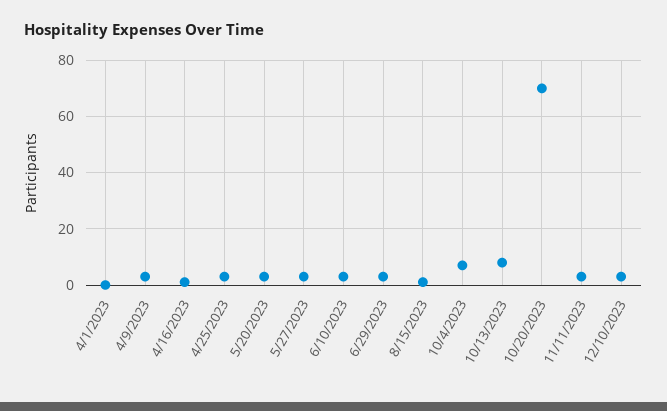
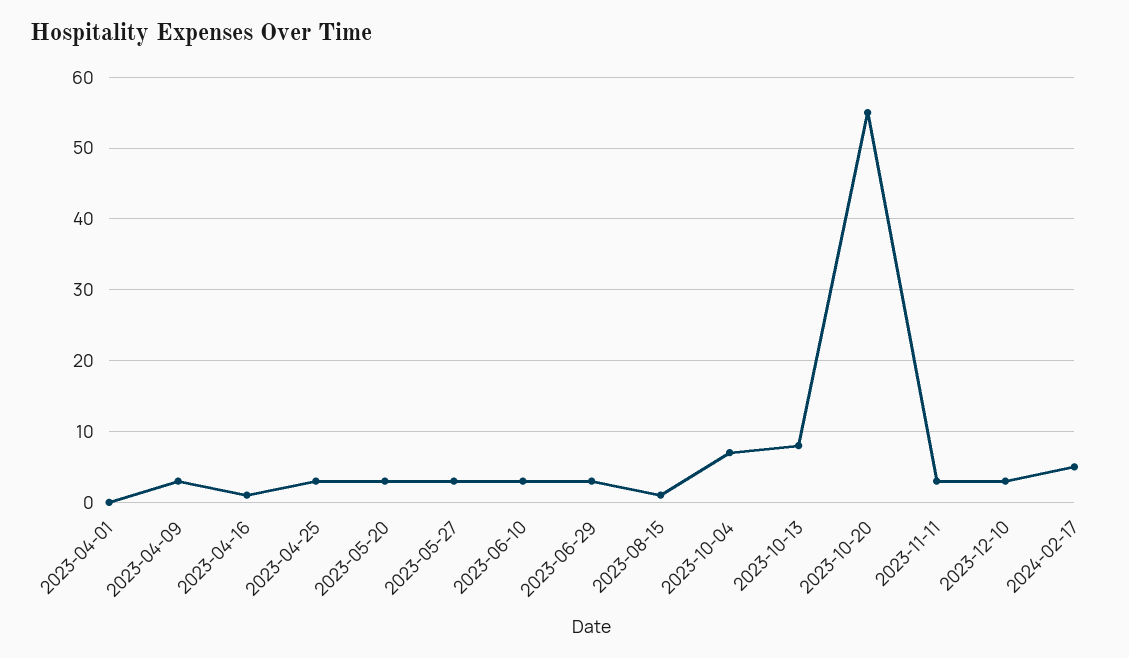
10/20/2023: 70 -> 55
2024-02-17: none -> 5

